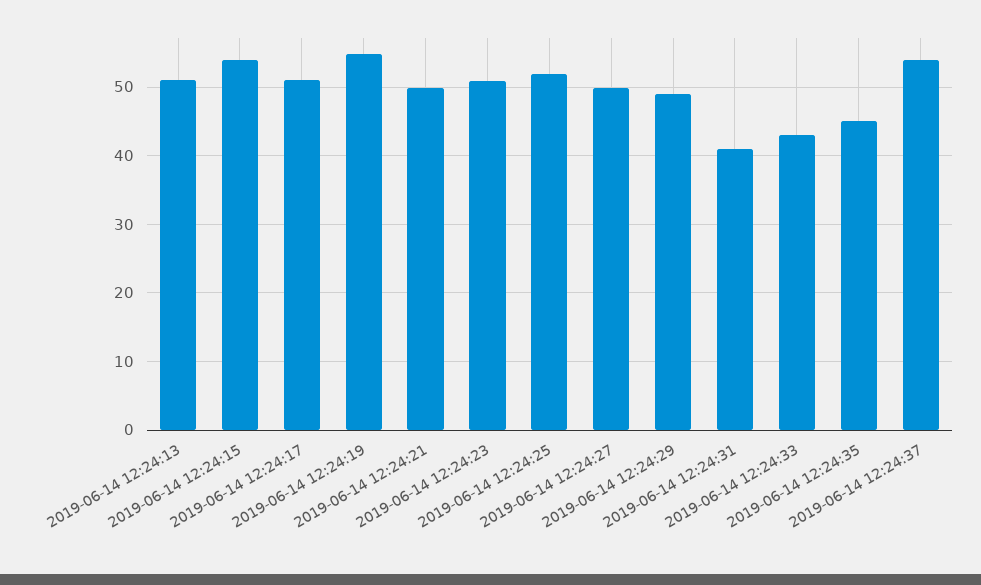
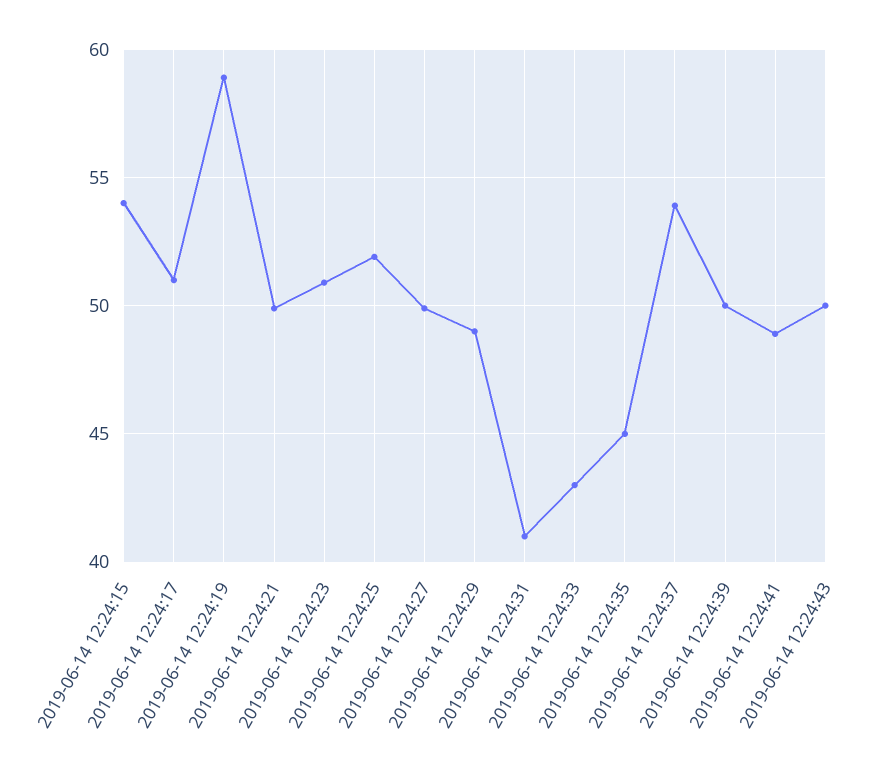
2019-06-14 12:24:13: 51 -> none
2019-06-14 12:24:19: 55 -> 59
2019-06-14 12:24:39: none -> 50
2019-06-14 12:24:41: none -> 49
2019-06-14 12:24:43: none -> 50

